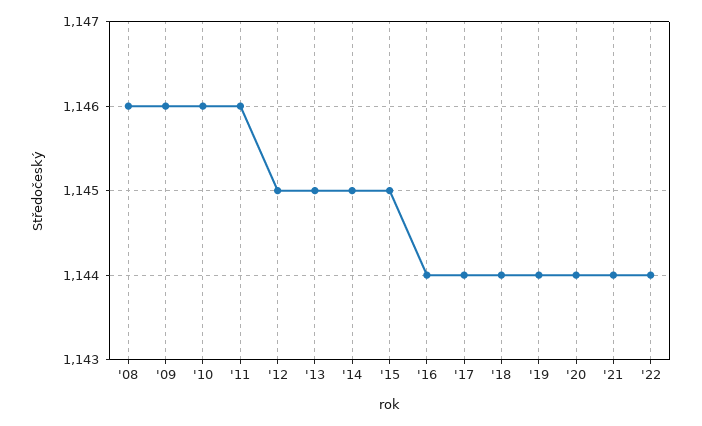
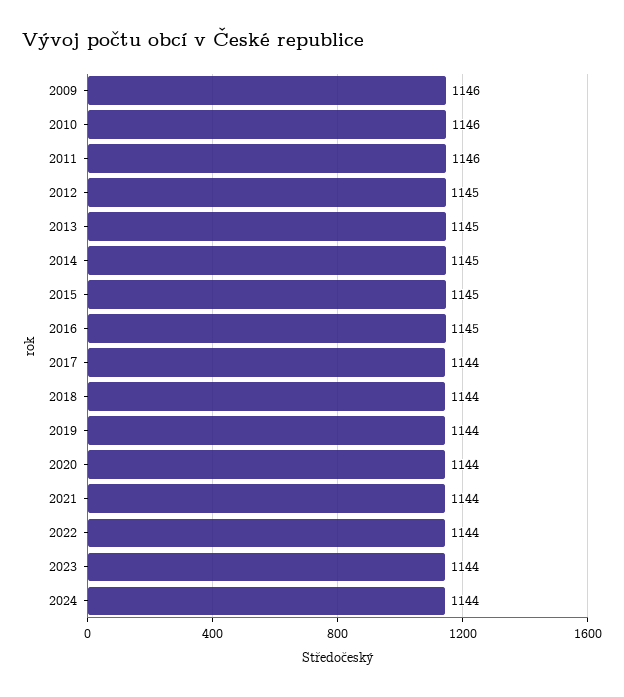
'08: 1146 -> none
'16: 1144 -> 1145
2023: none -> 1144
2024: none -> 1144

